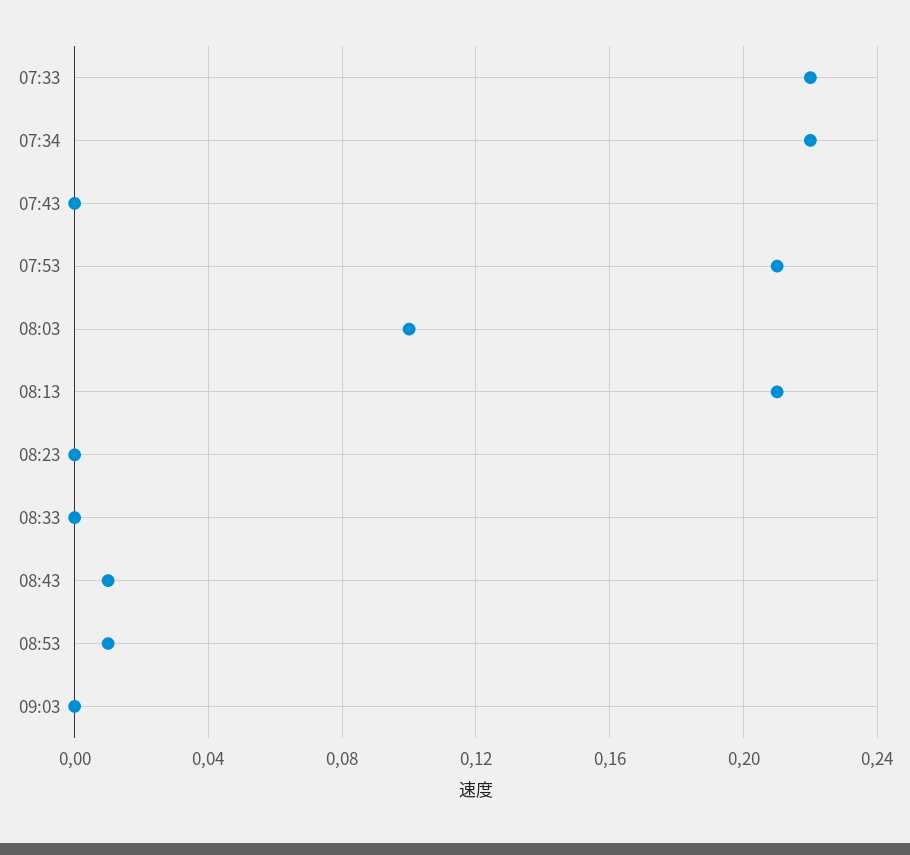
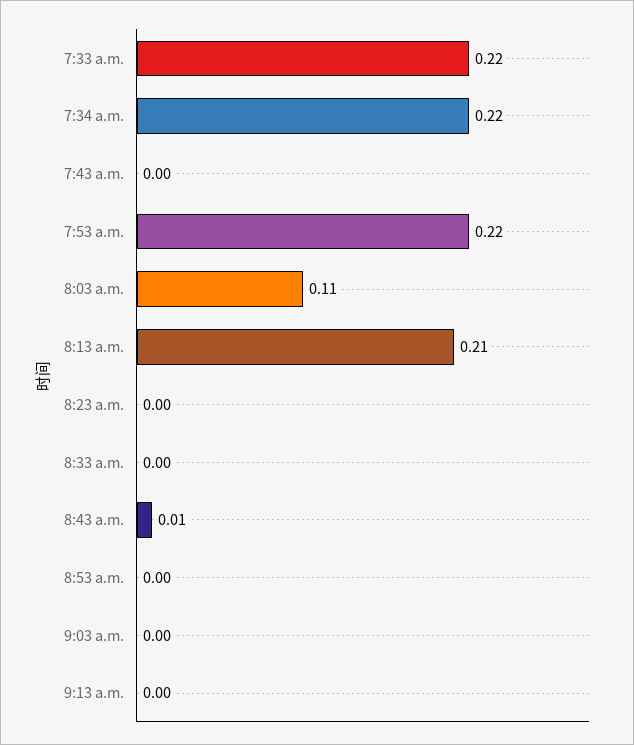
07:53: 0.21 -> 0.22
08:03: 0.1 -> 0.11
08:53: 0.01 -> 0
9:13 a.m.: none -> 0

